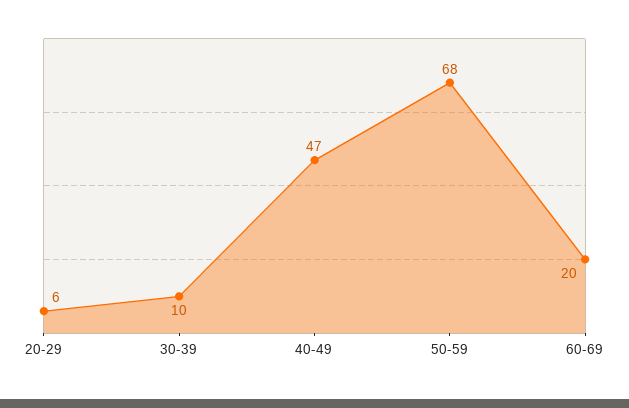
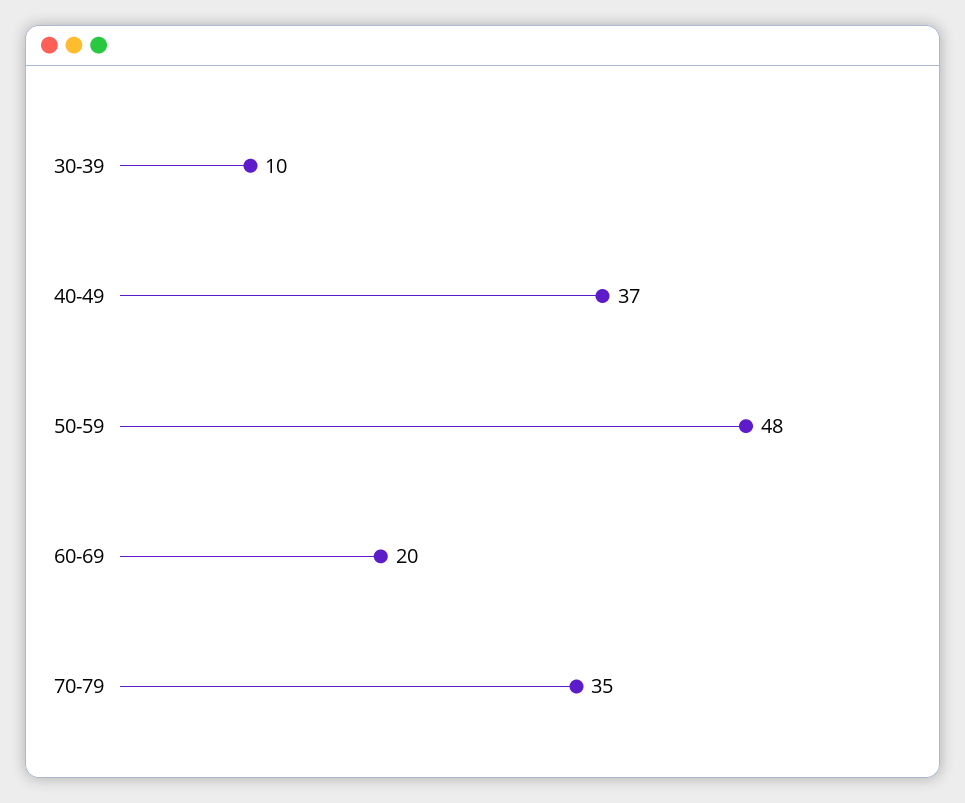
20-29: 6 -> none
40-49: 47 -> 37
50-59: 68 -> 48
70-79: none -> 35

